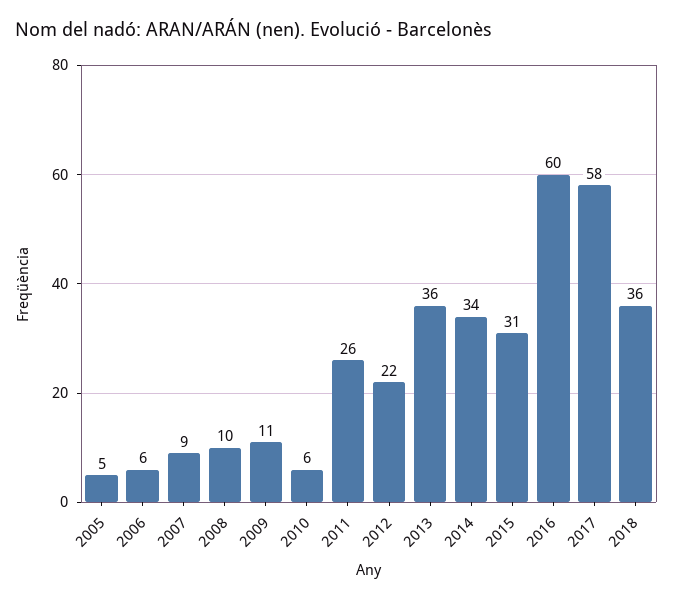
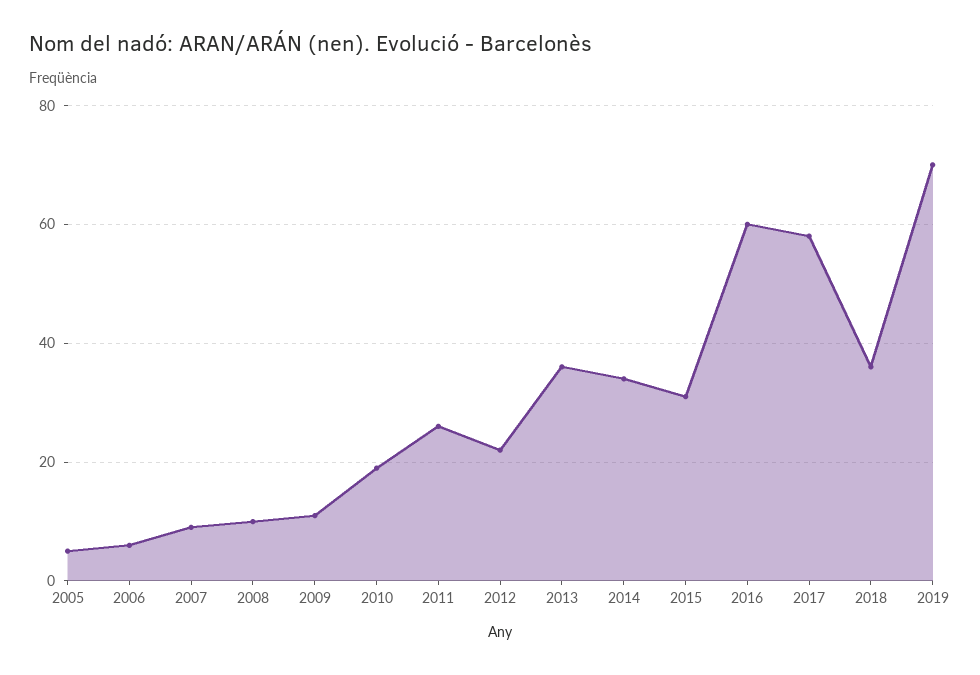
2010: 6 -> 20
2019: none -> 70

